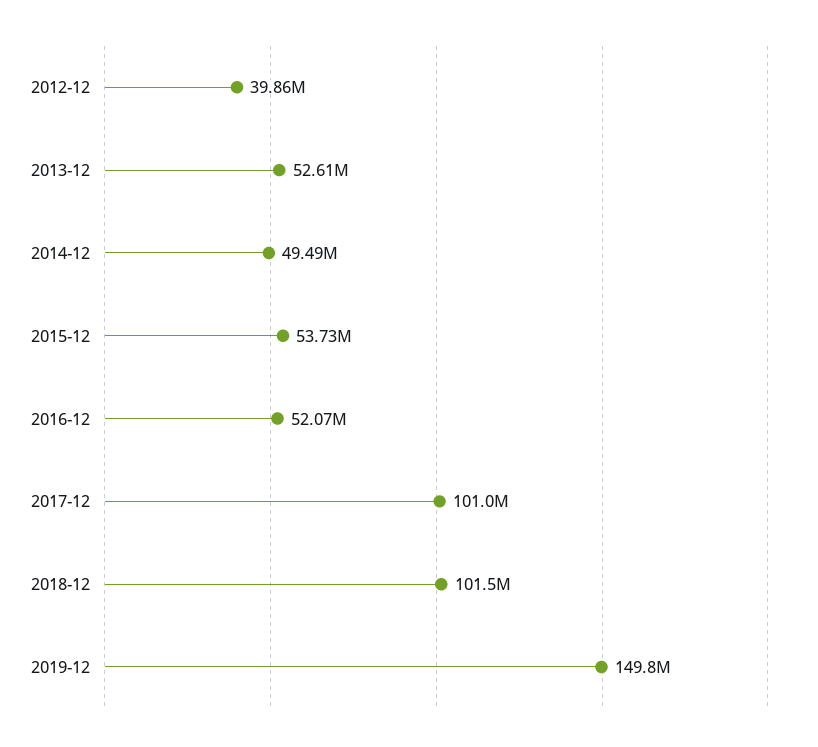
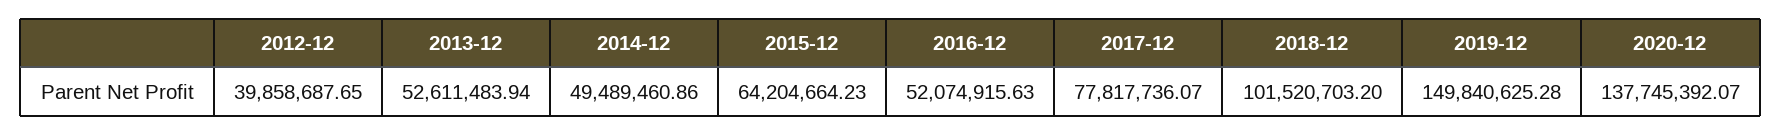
2015-12: 53730000 -> 64204664.23
2017-12: 101000000 -> 77817736.07
2020-12: none -> 137745392.07

